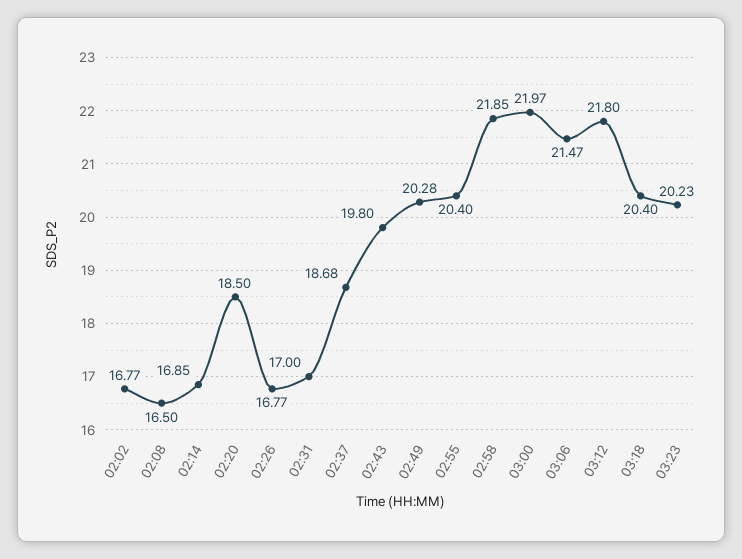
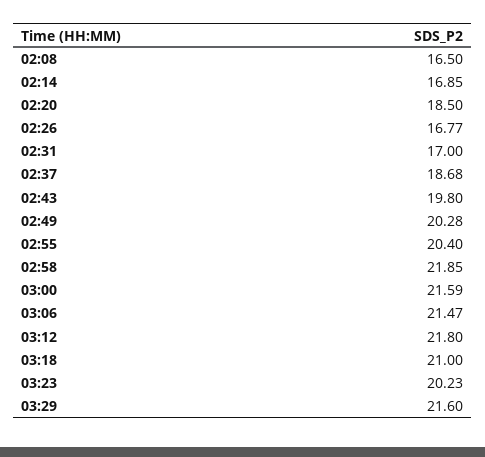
02:02: 16.77 -> none
03:00: 21.97 -> 21.59
03:18: 20.4 -> 21
03:29: none -> 21.6

